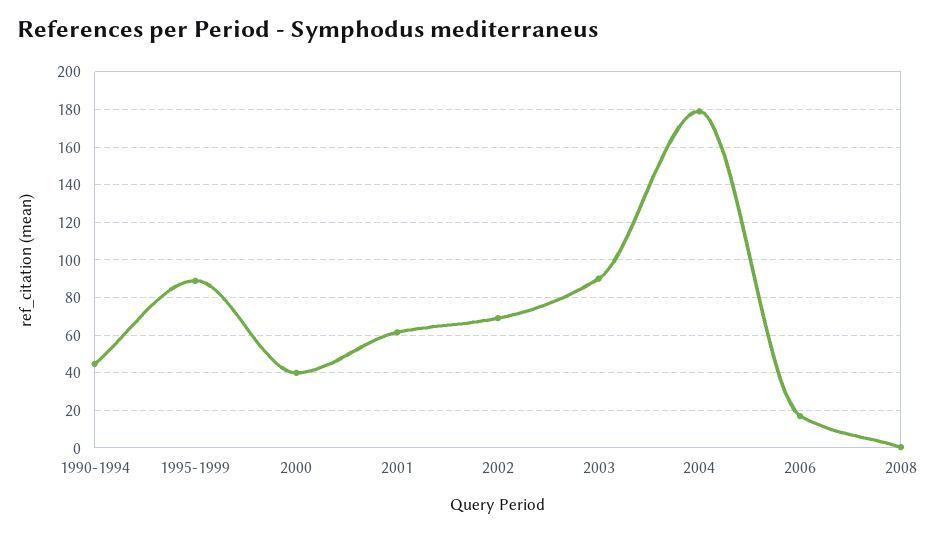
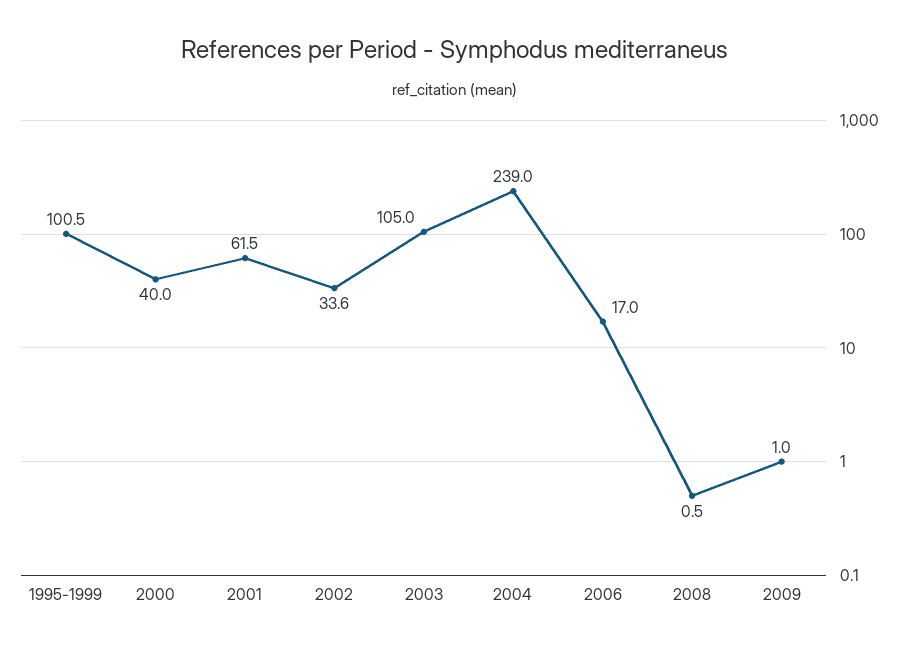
1990-1994: 45 -> none
1995-1999: 90 -> 100.5
2002: 70 -> 33.6
2003: 90 -> 105
2004: 180 -> 239
2009: none -> 1

